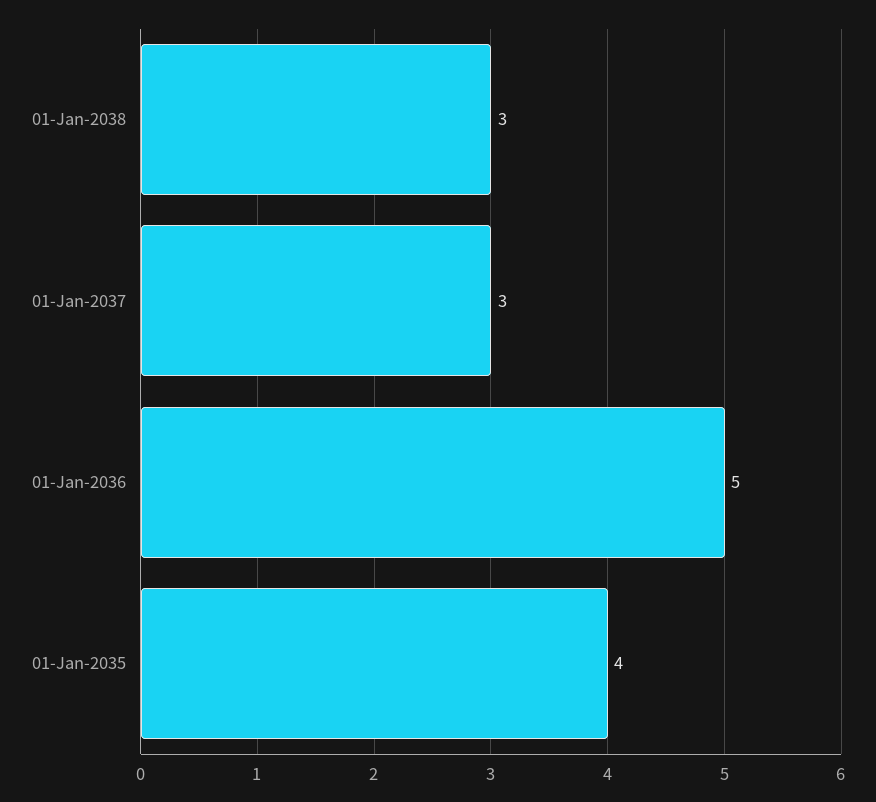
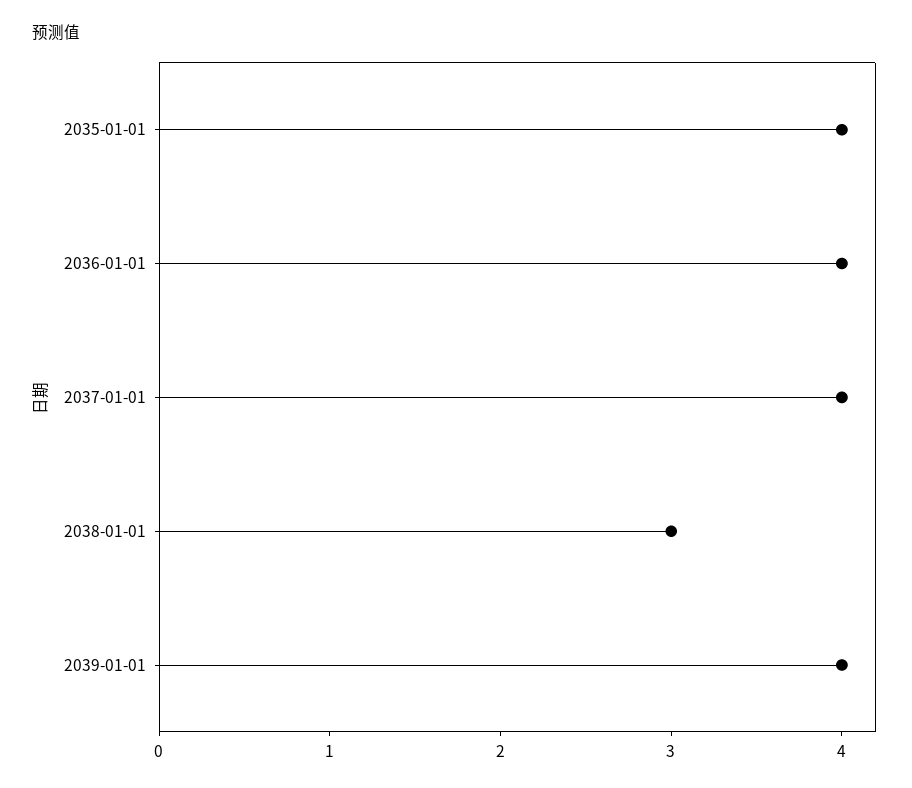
01-Jan-2037: 3 -> 4
01-Jan-2036: 5 -> 4
2039-01-01: none -> 4

